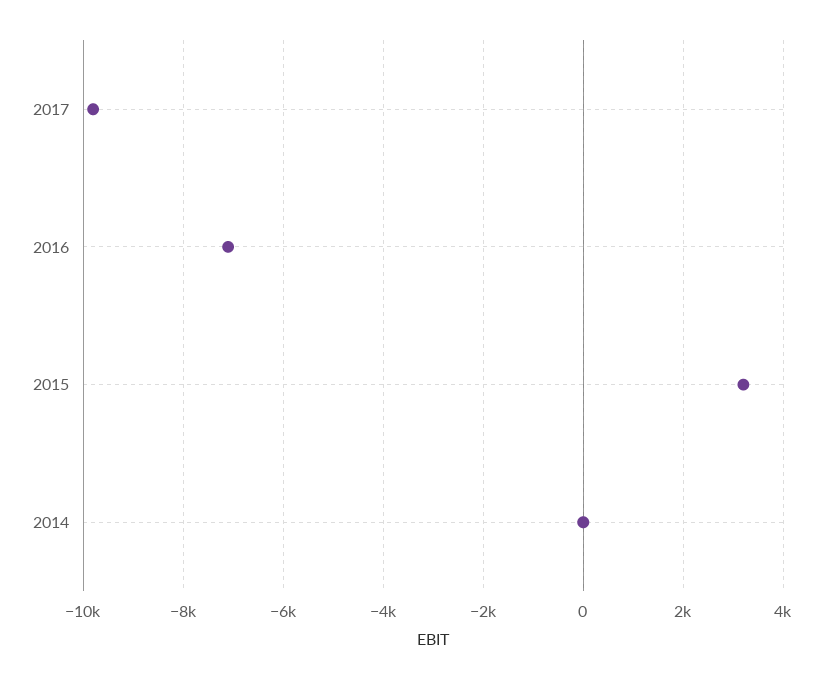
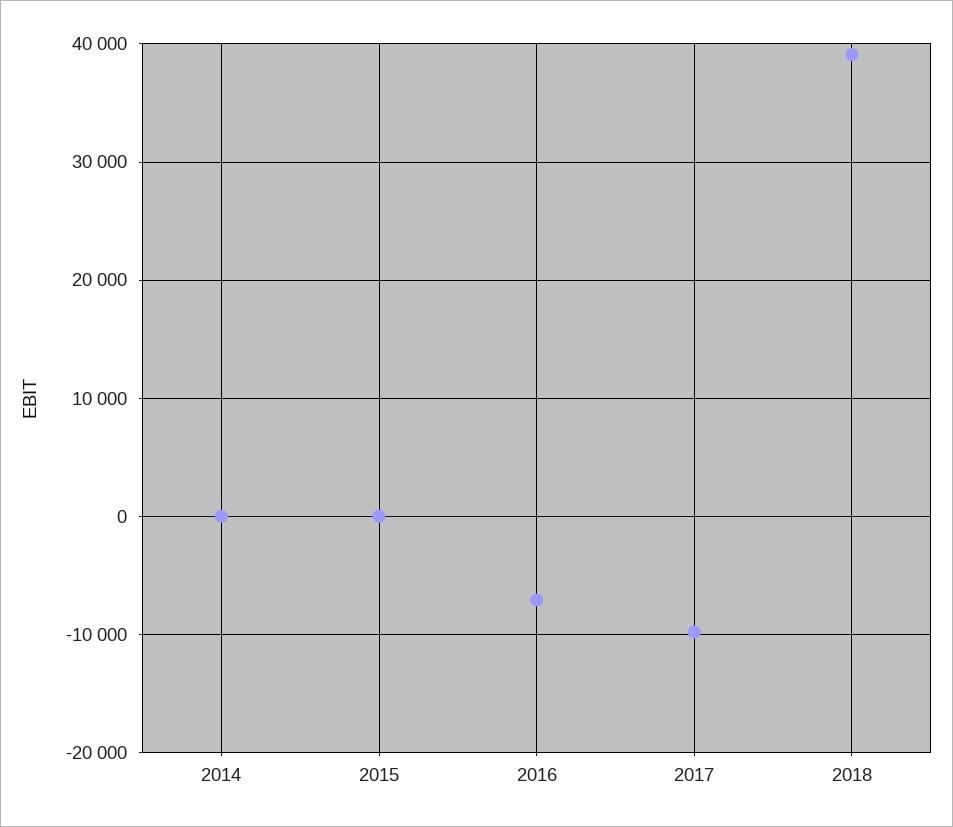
2015: 3200 -> 0
2018: none -> 39000

